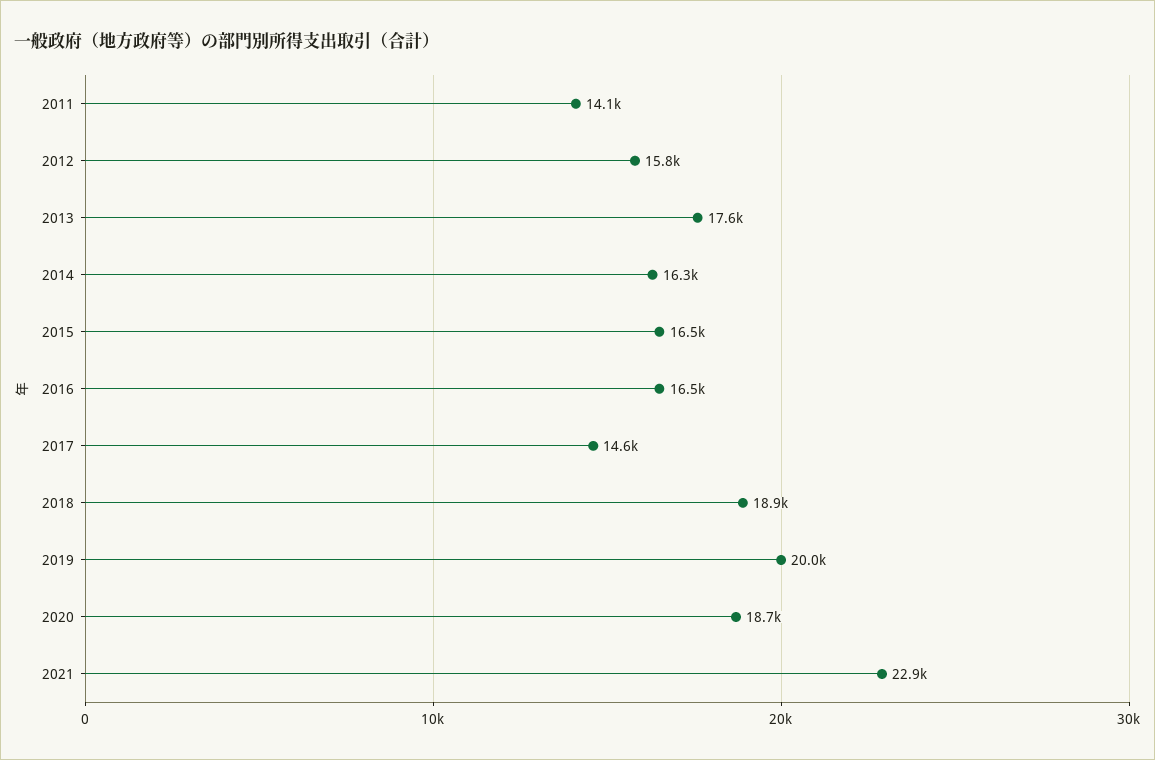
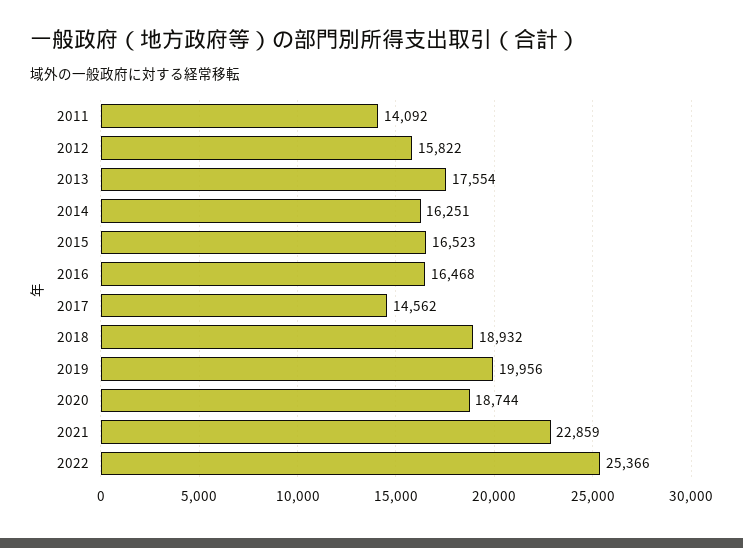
2022: none -> 25366

